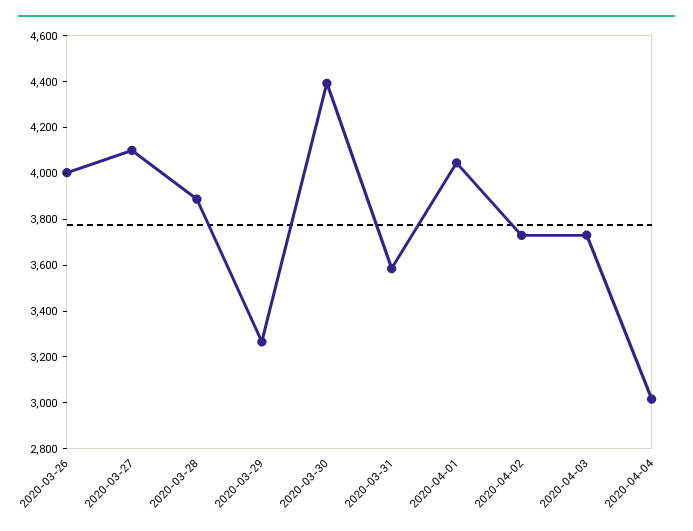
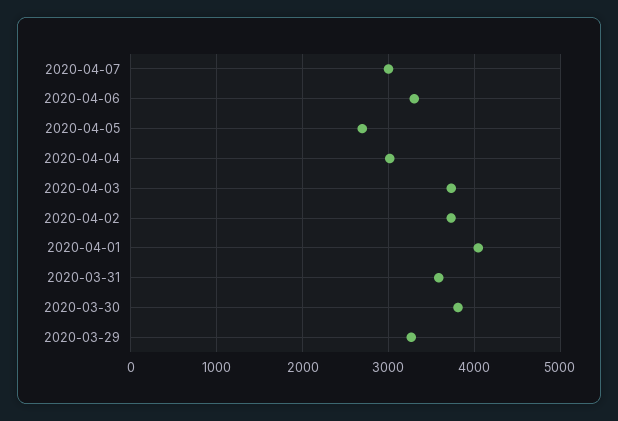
2020-03-26: 4000 -> none
2020-03-27: 4100 -> none
2020-03-28: 3900 -> none
2020-03-30: 4400 -> 3800
2020-04-07: none -> 3000
2020-04-06: none -> 3300
2020-04-05: none -> 2700

